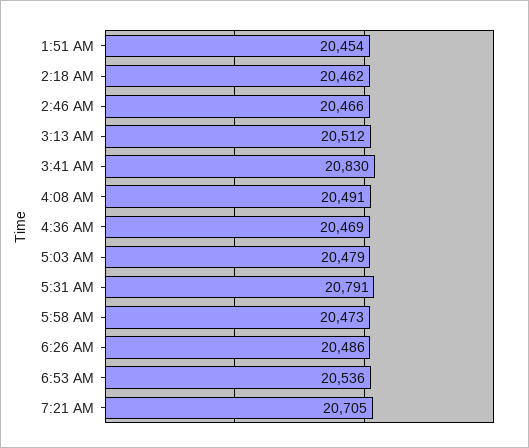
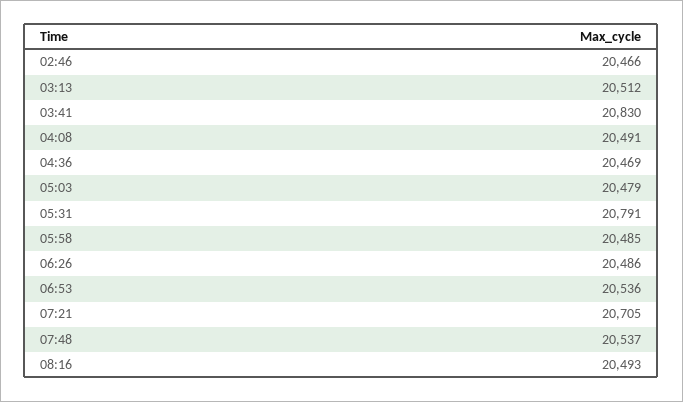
1:51 AM: 20454 -> none
2:18 AM: 20462 -> none
5:58 AM: 20473 -> 20485
07:48: none -> 20537
08:16: none -> 20493

